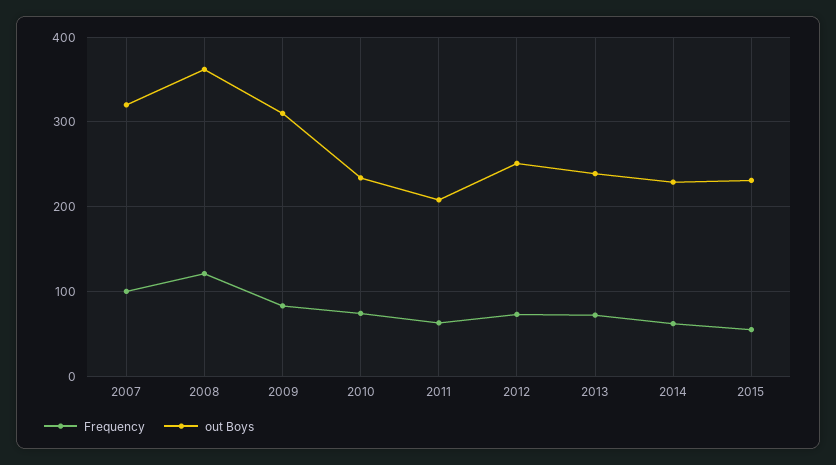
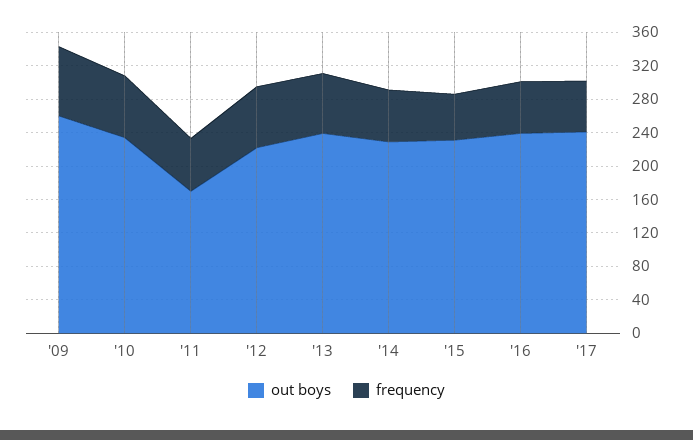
Frequency, 2007: 100 -> none
out Boys, 2007: 320 -> none
Frequency, 2008: 120 -> none
out Boys, 2008: 360 -> none
out Boys, 2009: 310 -> 260
out Boys, 2011: 210 -> 170
out Boys, 2012: 250 -> 220
out Boys, '16: none -> 240
Frequency, '16: none -> 60
out Boys, '17: none -> 240
Frequency, '17: none -> 60

